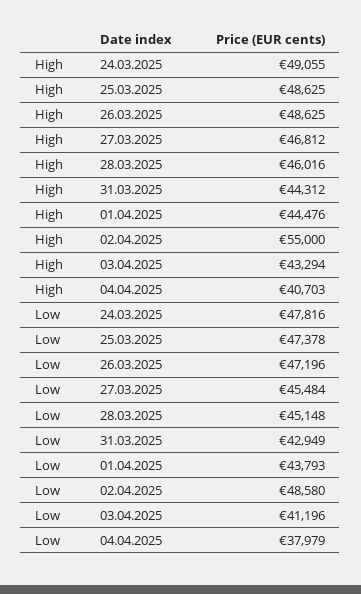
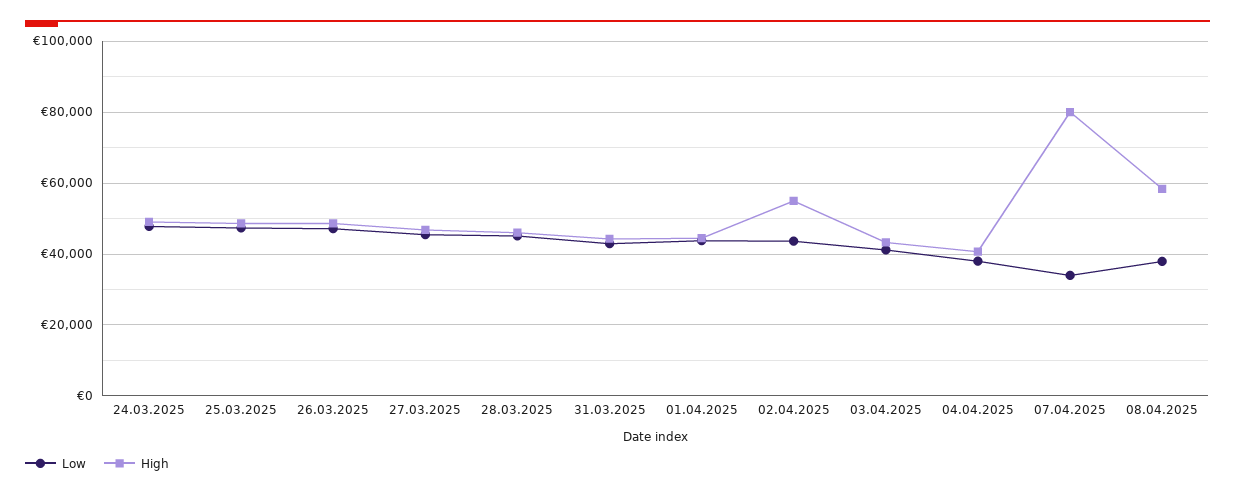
Low, 02.04.2025: 48580 -> 44000
Low, 07.04.2025: none -> 34000
High, 07.04.2025: none -> 80000
Low, 08.04.2025: none -> 38000
High, 08.04.2025: none -> 58000

